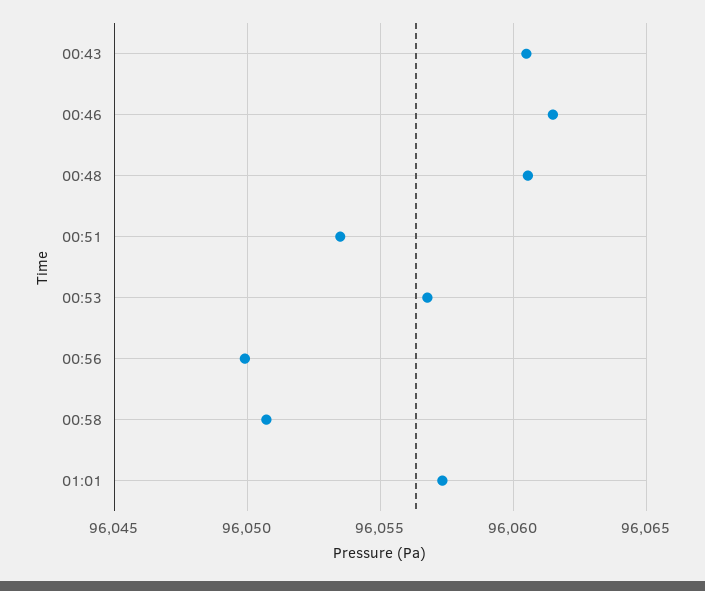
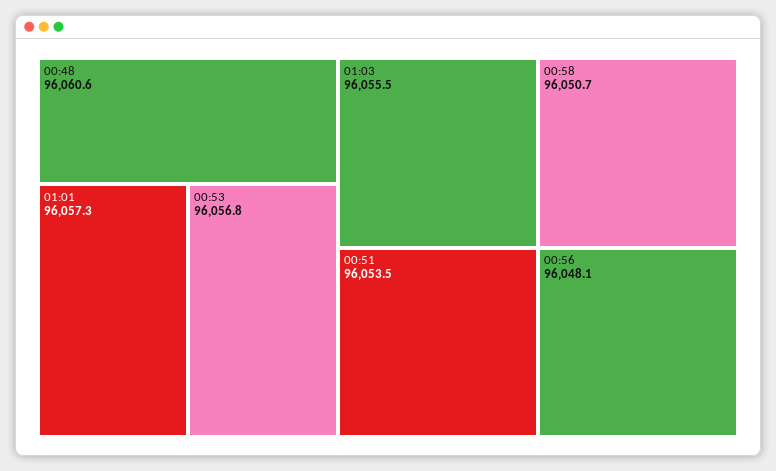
00:43: 96060.5 -> none
00:46: 96061.5 -> none
00:56: 96050 -> 96048.1
01:03: none -> 96055.5

